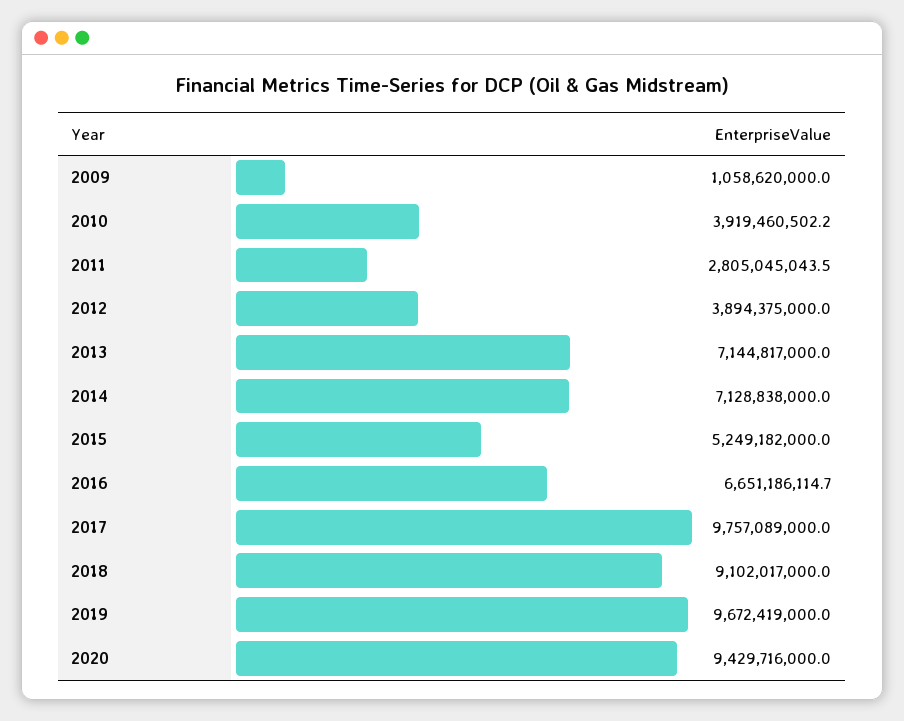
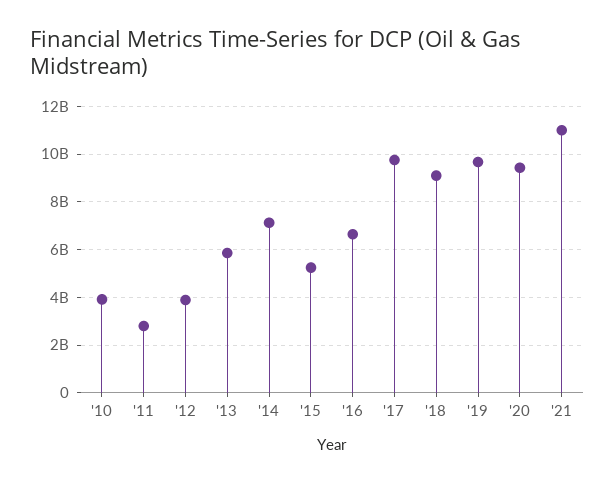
2009: 1058620000 -> none
2013: 7144817000 -> 6000000000
'21: none -> 11000000000

